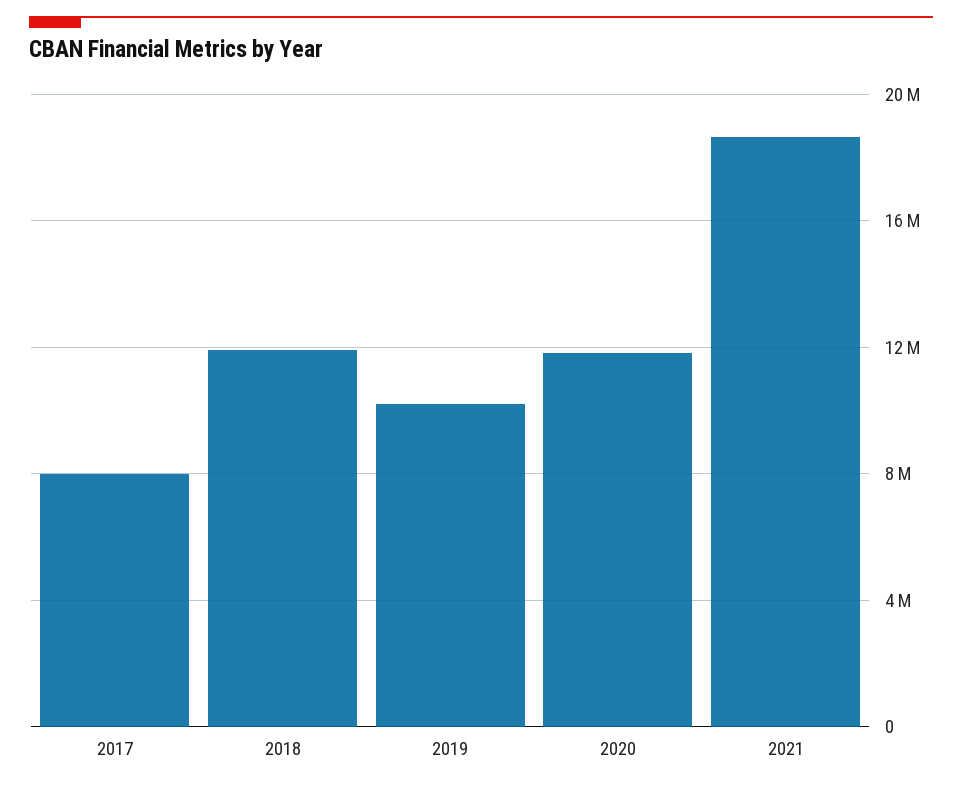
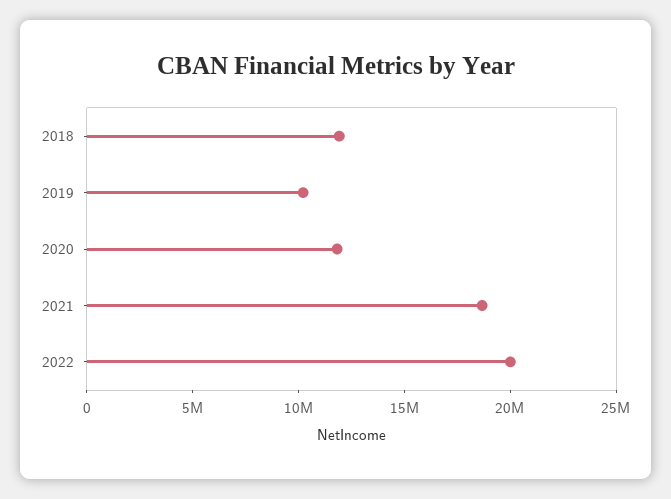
2017: 8000000 -> none
2022: none -> 20000000

